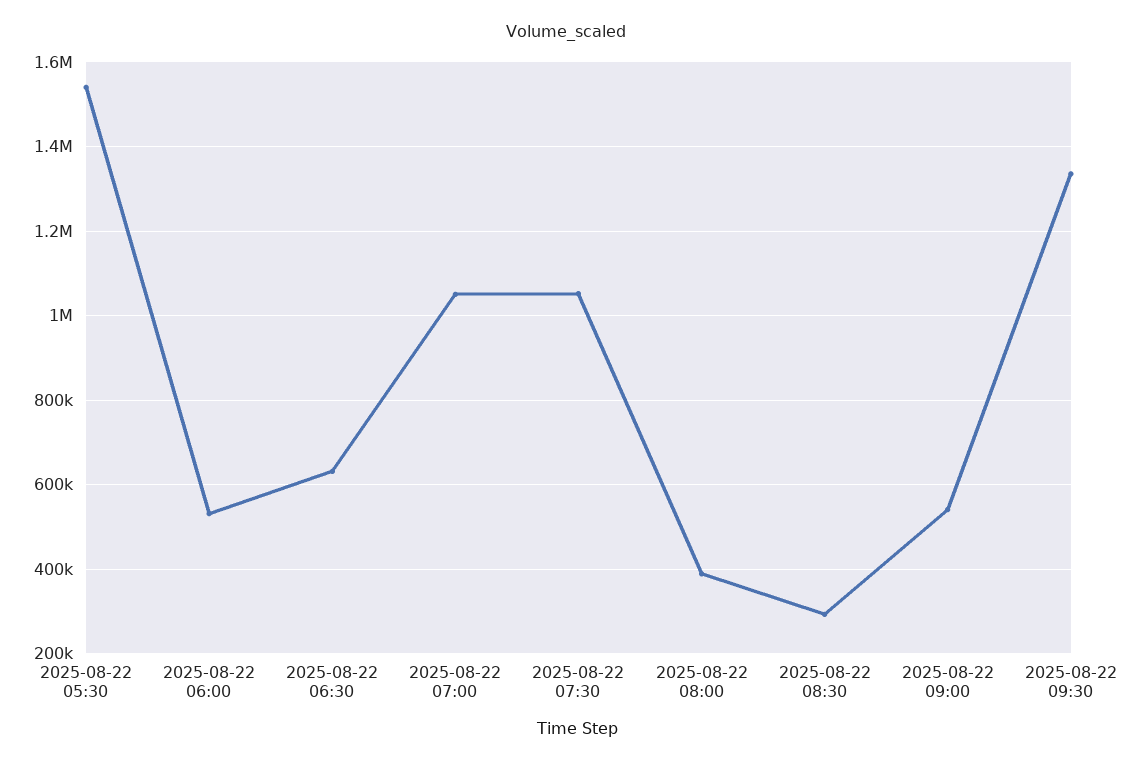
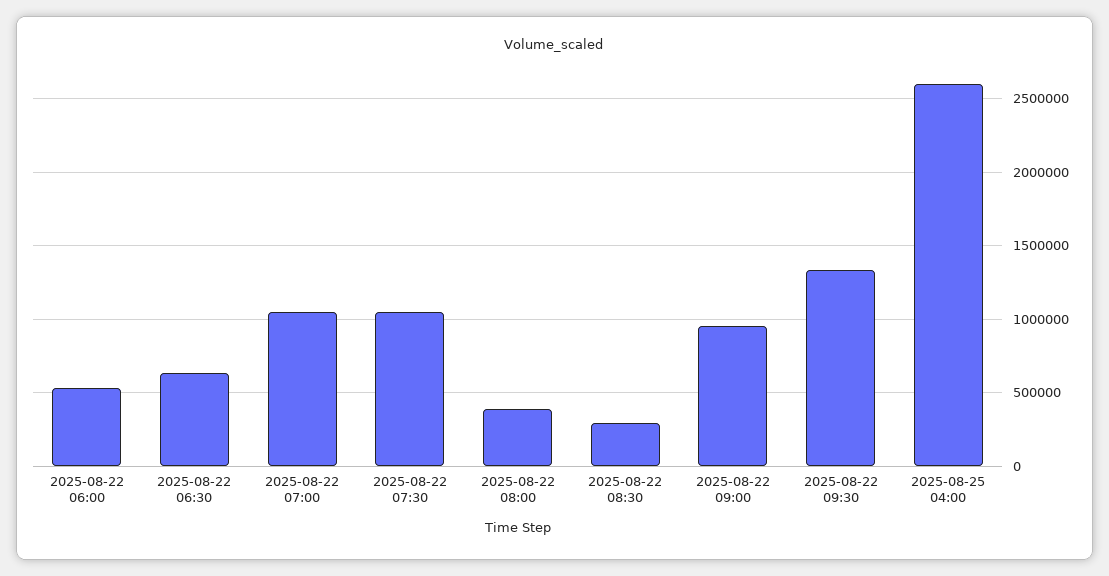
2025-08-22 05:30: 1540000 -> none
2025-08-22 09:00: 540000 -> 950000
2025-08-25 04:00: none -> 2600000

